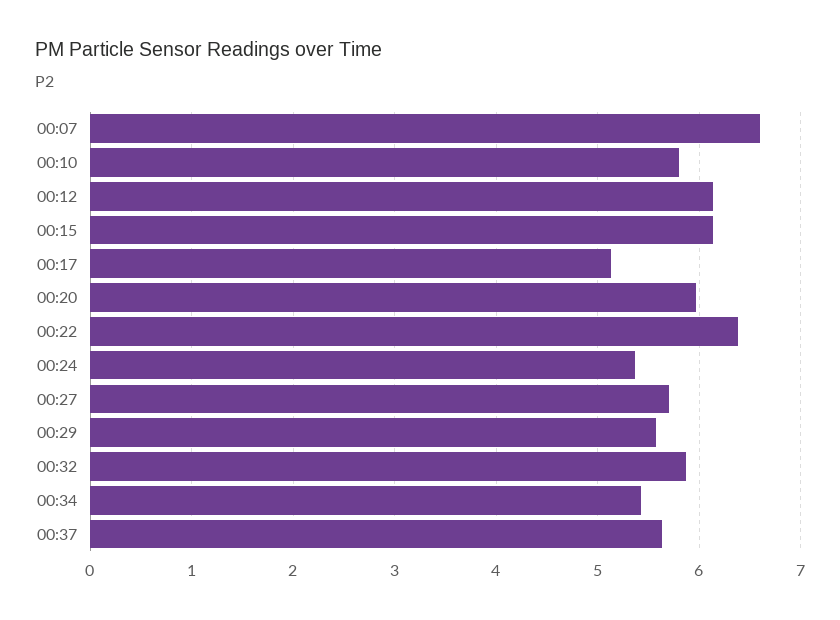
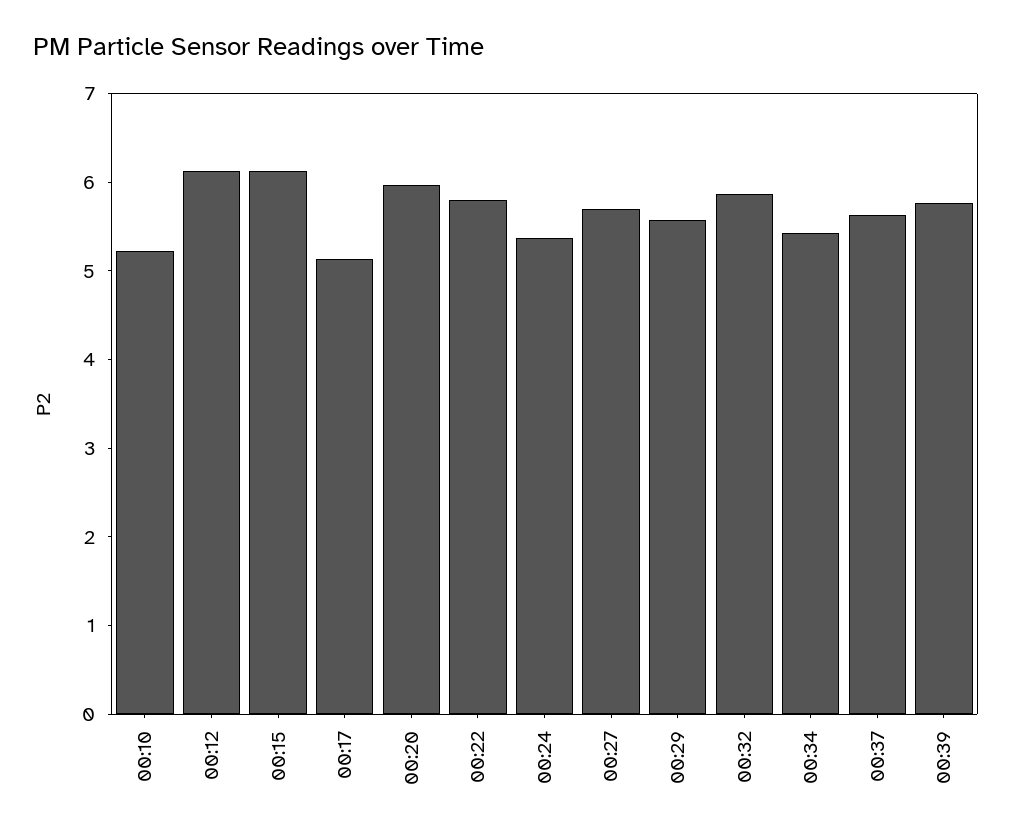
00:07: 6.6 -> none
00:10: 5.8 -> 5.2
00:22: 6.4 -> 5.8
00:39: none -> 5.8

